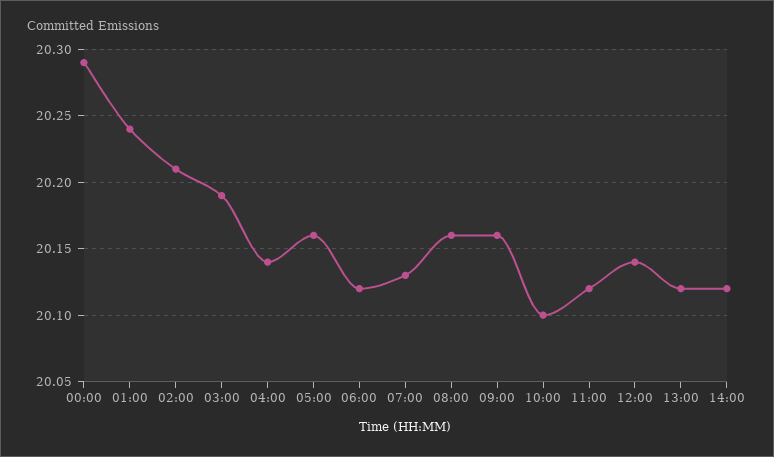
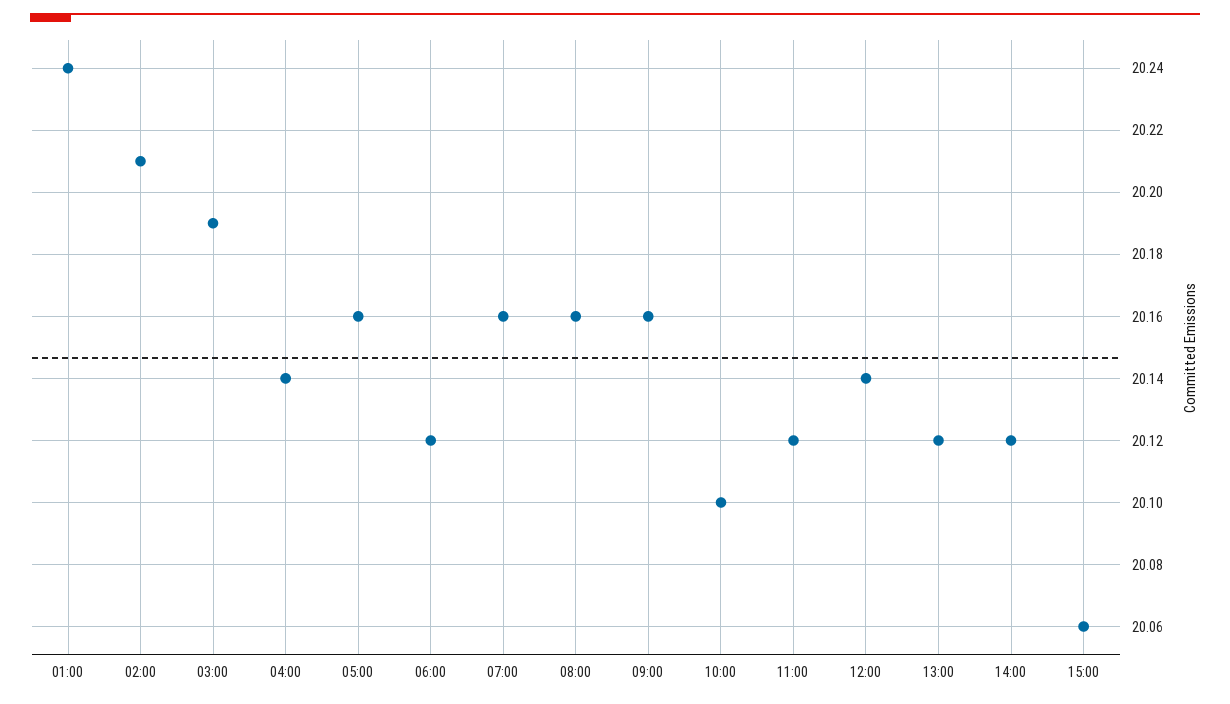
00:00: 20.29 -> none
07:00: 20.13 -> 20.16
15:00: none -> 20.06

